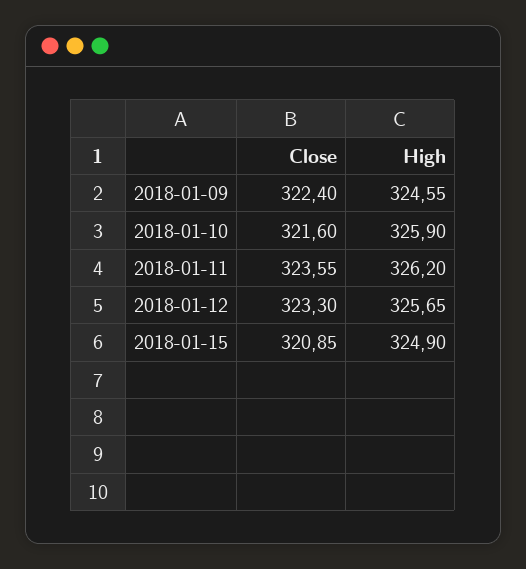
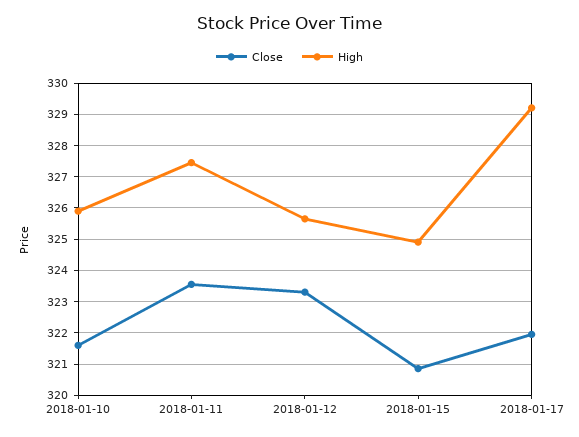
Close, 2018-01-09: 322.4 -> none
High, 2018-01-09: 324.55 -> none
High, 2018-01-11: 326.2 -> 327.4
Close, 2018-01-17: none -> 322
High, 2018-01-17: none -> 329.2

